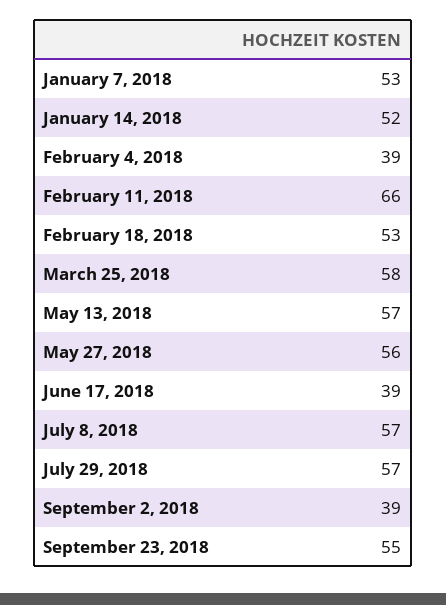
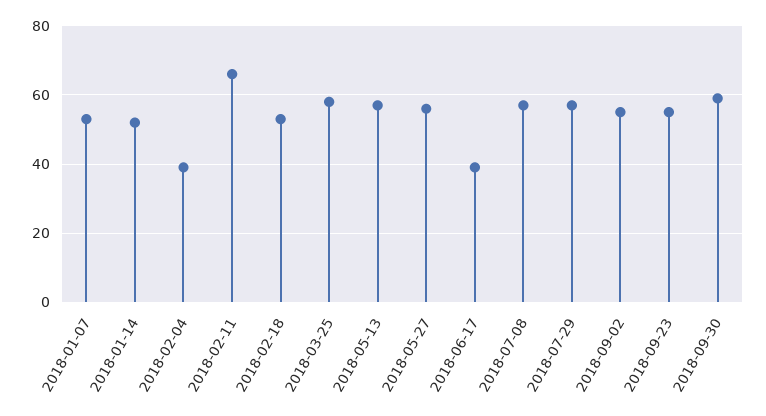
September 2, 2018: 39 -> 55
2018-09-30: none -> 60

